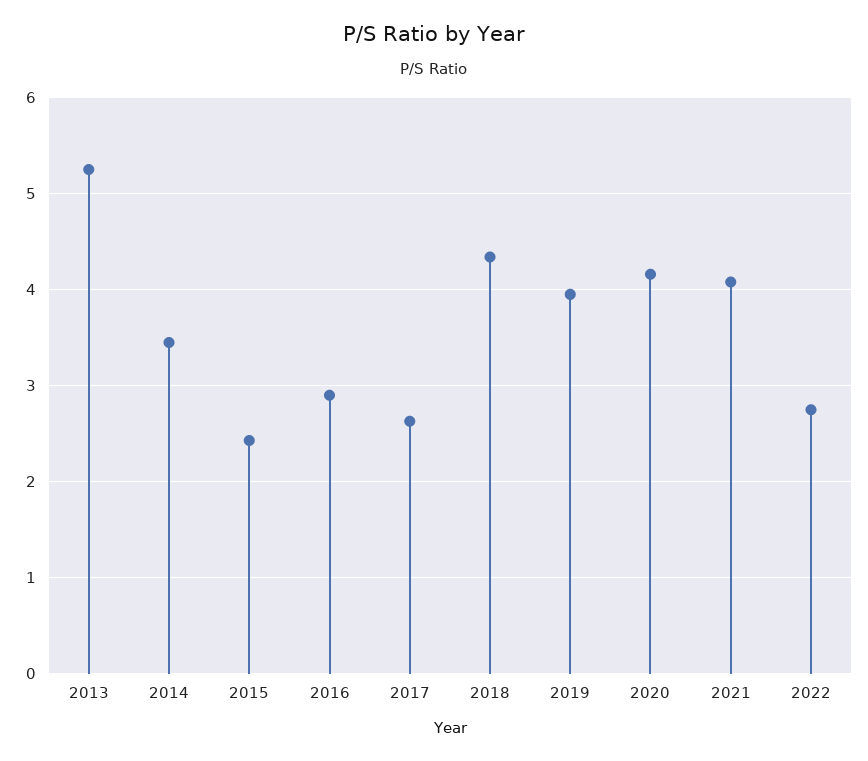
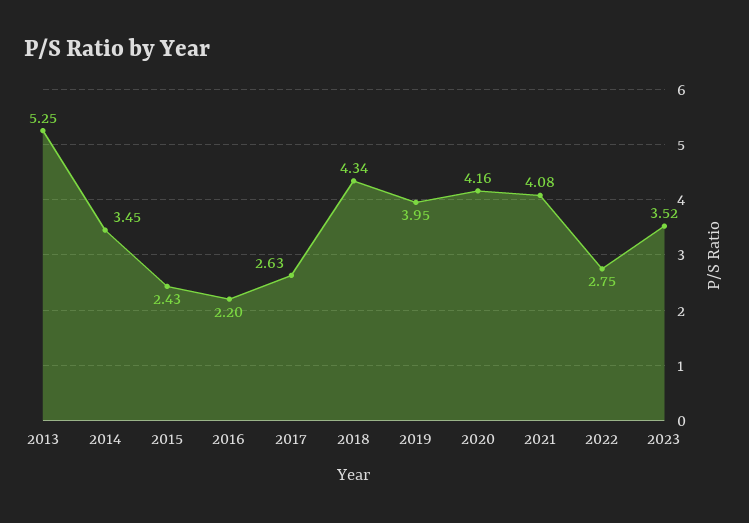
2016: 2.9 -> 2.2
2023: none -> 3.52

